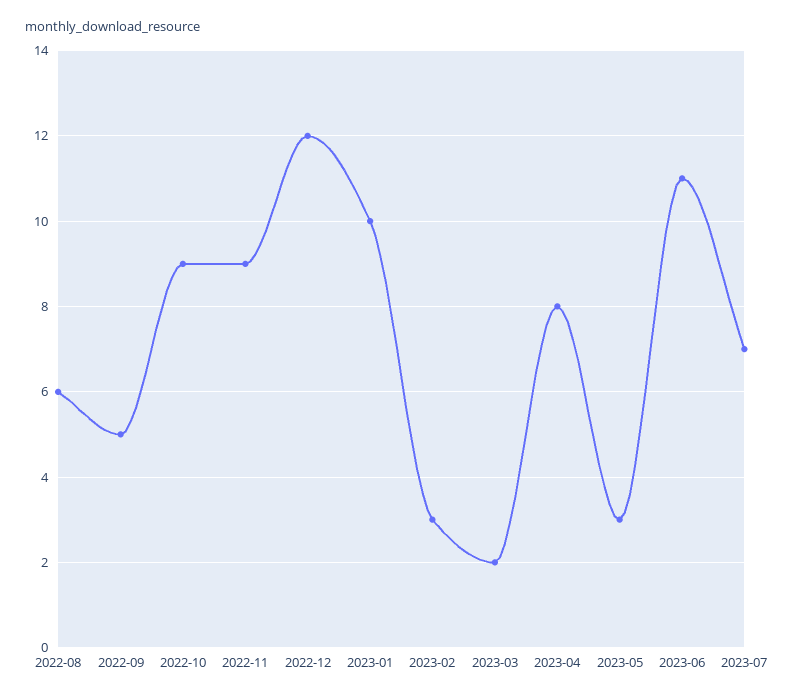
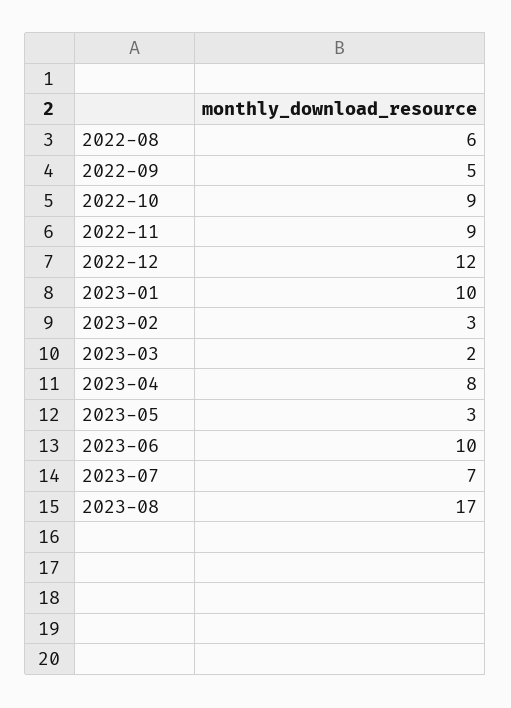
2023-06: 11 -> 10
2023-08: none -> 17

